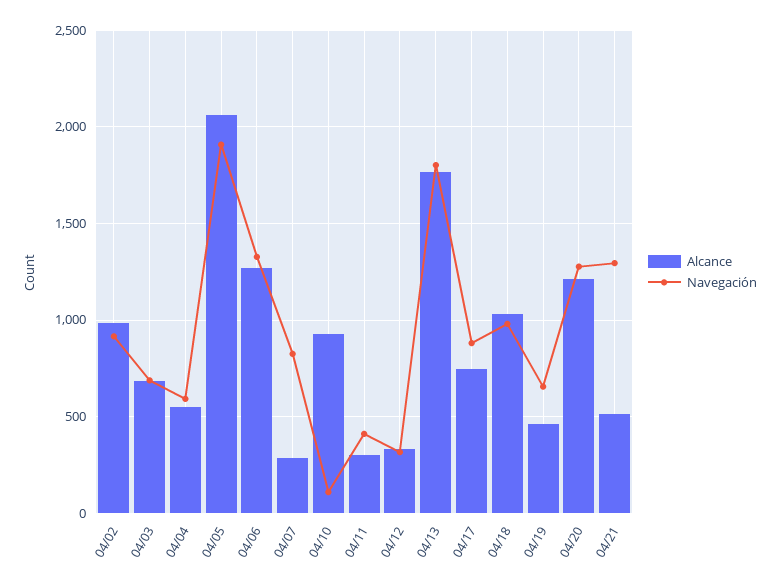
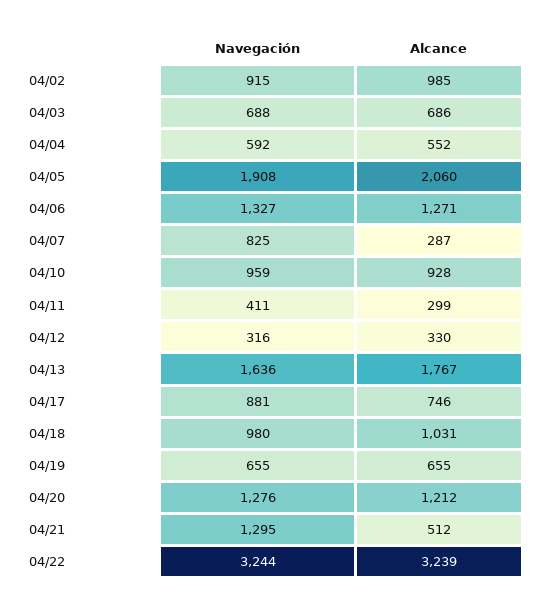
Navegación, 04/10: 100 -> 959
Navegación, 04/13: 1800 -> 1636
Alcance, 04/19: 450 -> 655
Navegación, 04/22: none -> 3244
Alcance, 04/22: none -> 3239

